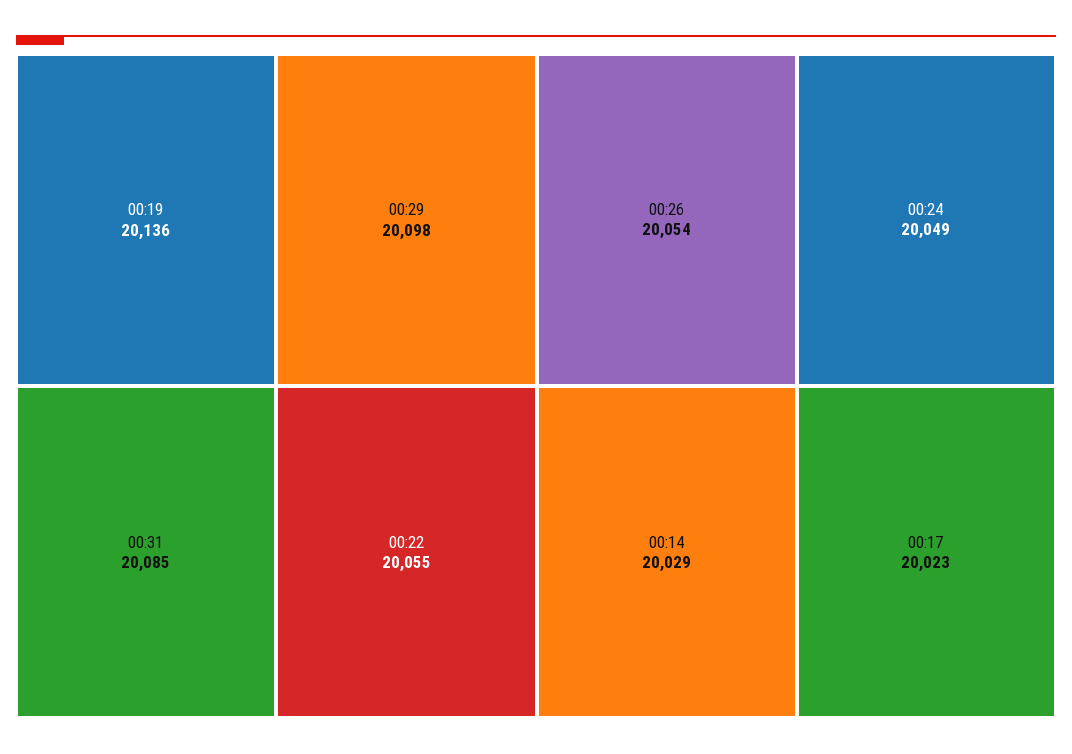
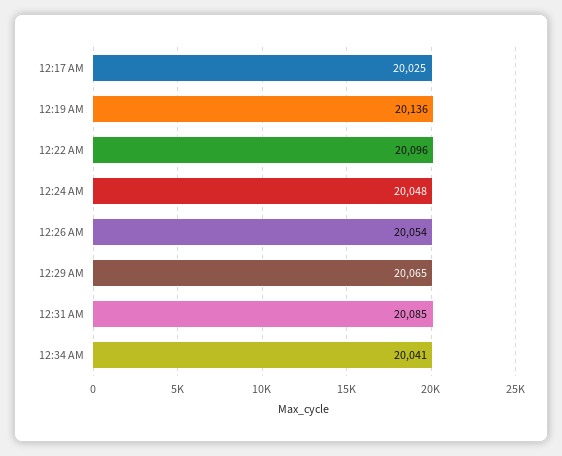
00:29: 20098 -> 20065
00:22: 20055 -> 20096
00:24: 20049 -> 20048
00:14: 20029 -> none
00:17: 20023 -> 20025
12:34 AM: none -> 20041

